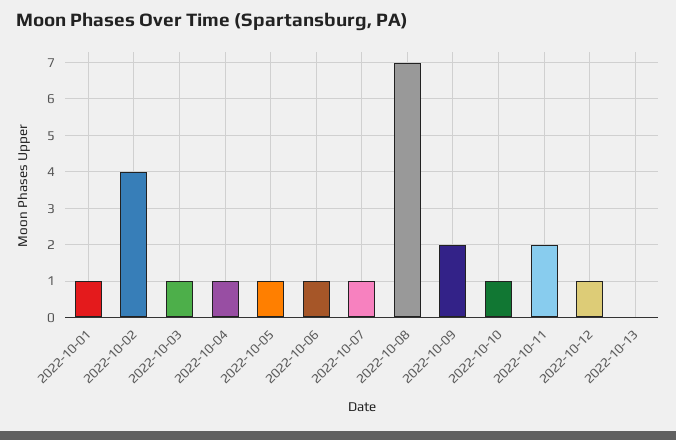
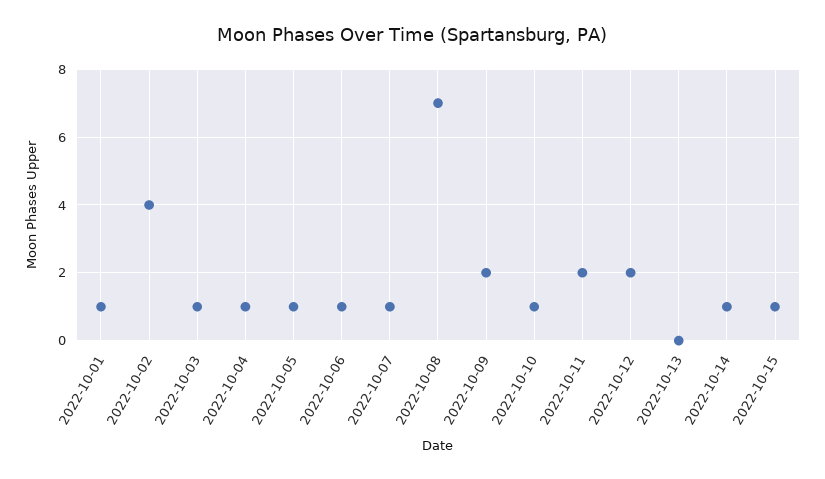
2022-10-12: 1 -> 2
2022-10-14: none -> 1
2022-10-15: none -> 1

